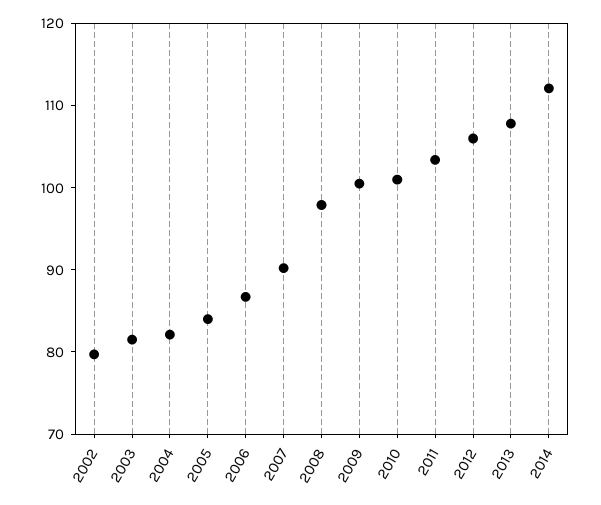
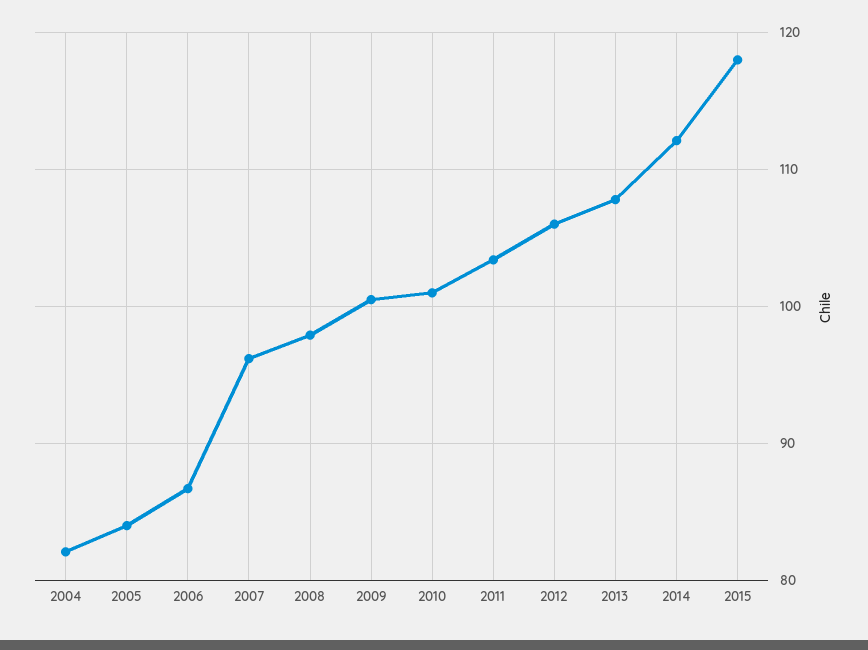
2002: 80 -> none
2003: 82 -> none
2007: 90 -> 96
2015: none -> 118

